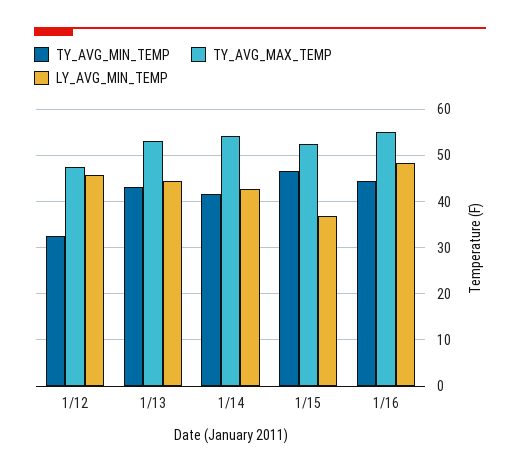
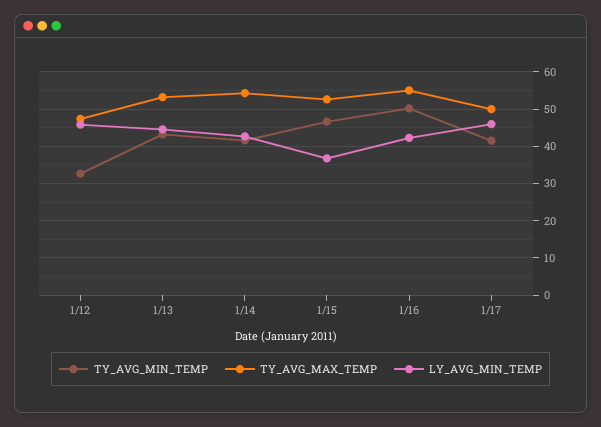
TY_AVG_MIN_TEMP, 1/16: 44 -> 50
LY_AVG_MIN_TEMP, 1/16: 48 -> 42
TY_AVG_MIN_TEMP, 1/17: none -> 42
TY_AVG_MAX_TEMP, 1/17: none -> 50
LY_AVG_MIN_TEMP, 1/17: none -> 46

